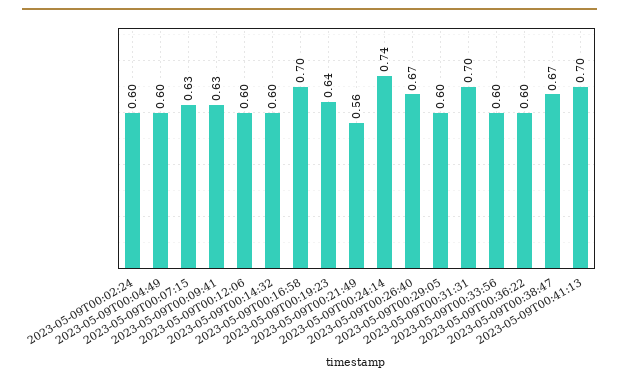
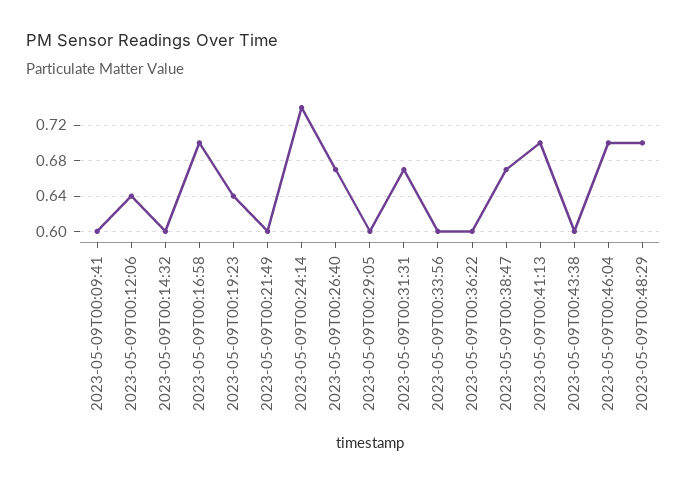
2023-05-09T00:02:24: 0.6 -> none
2023-05-09T00:04:49: 0.6 -> none
2023-05-09T00:07:15: 0.63 -> none
2023-05-09T00:09:41: 0.63 -> 0.6
2023-05-09T00:12:06: 0.6 -> 0.64
2023-05-09T00:21:49: 0.56 -> 0.6
2023-05-09T00:31:31: 0.7 -> 0.67
2023-05-09T00:43:38: none -> 0.6
2023-05-09T00:46:04: none -> 0.7
2023-05-09T00:48:29: none -> 0.7

